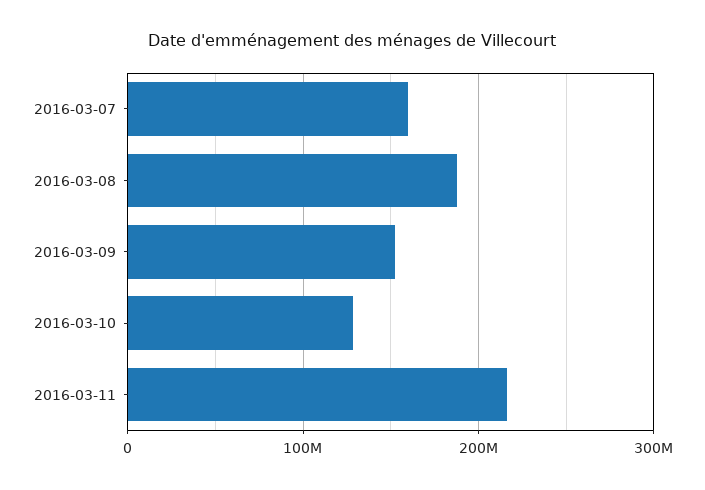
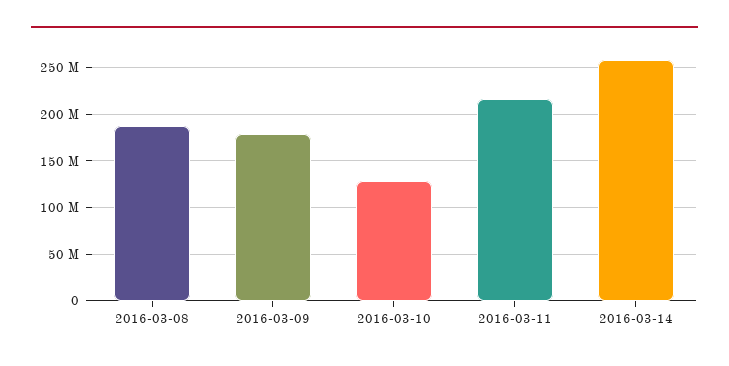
2016-03-07: 160000000 -> none
2016-03-09: 150000000 -> 180000000
2016-03-14: none -> 260000000

